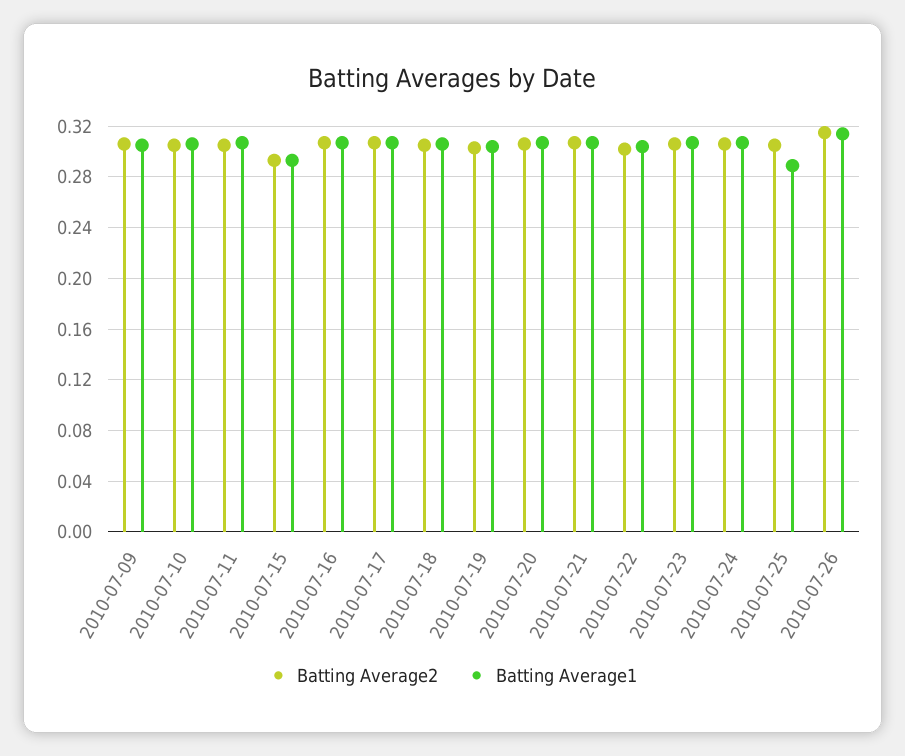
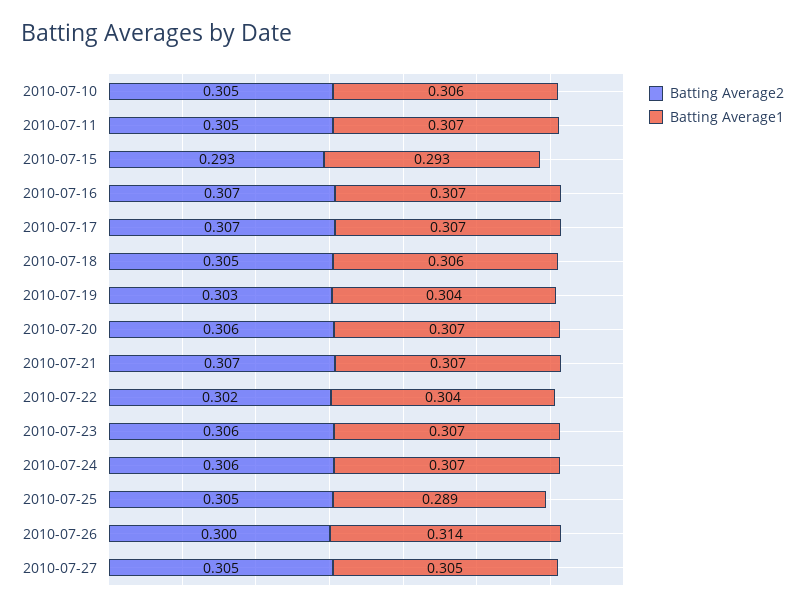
Batting Average2, 2010-07-09: 0.305 -> none
Batting Average1, 2010-07-09: 0.305 -> none
Batting Average2, 2010-07-26: 0.315 -> 0.3
Batting Average2, 2010-07-27: none -> 0.305
Batting Average1, 2010-07-27: none -> 0.305

